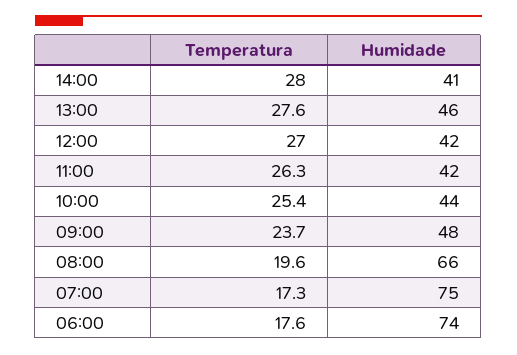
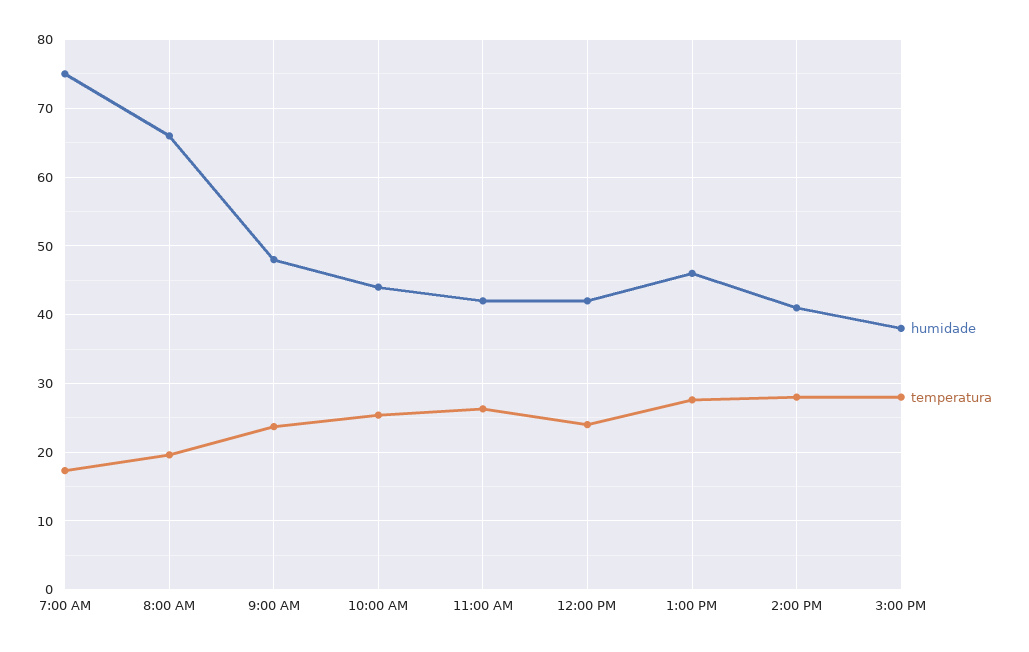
Temperatura, 12:00: 27 -> 24
Temperatura, 06:00: 17.6 -> none
Humidade, 06:00: 74 -> none
Humidade, 3:00 PM: none -> 38
Temperatura, 3:00 PM: none -> 28

